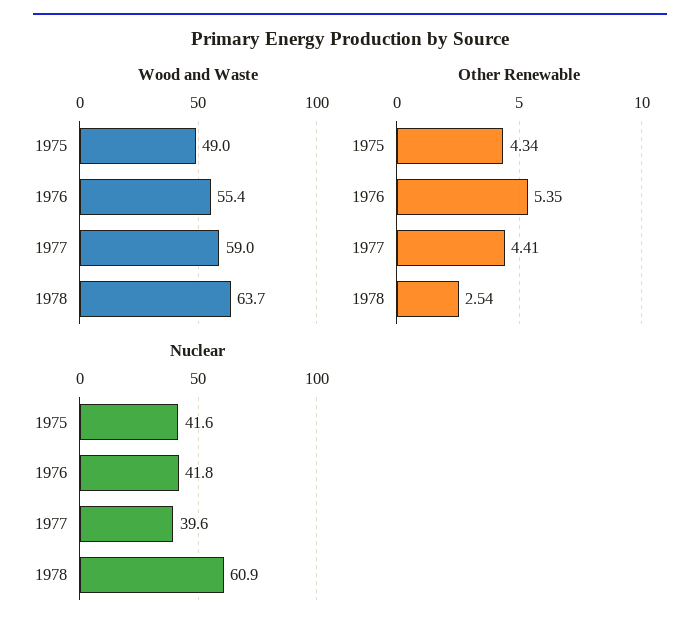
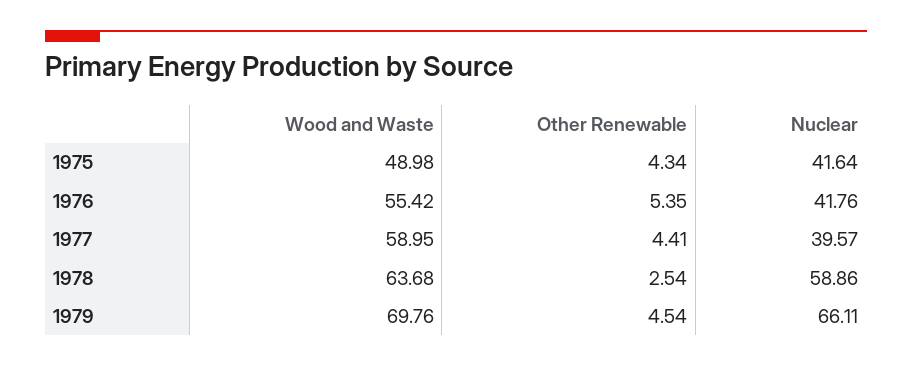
Nuclear, 1978: 60.9 -> 58.86
Wood and Waste, 1979: none -> 69.76
Other Renewable, 1979: none -> 4.54
Nuclear, 1979: none -> 66.11

